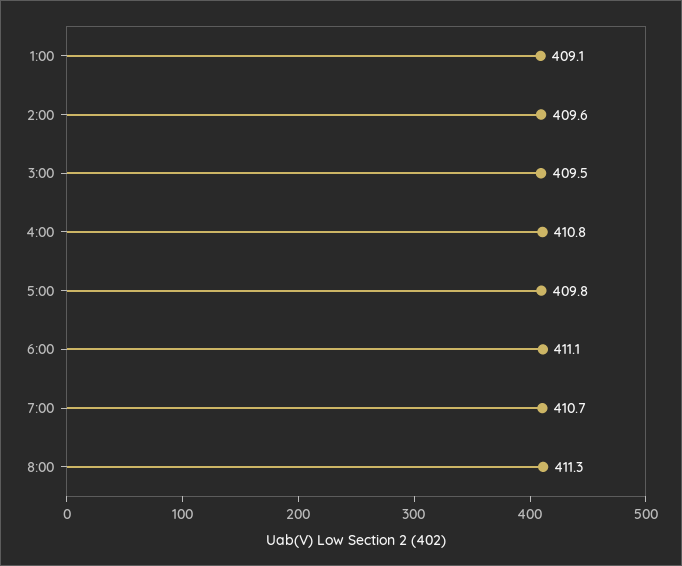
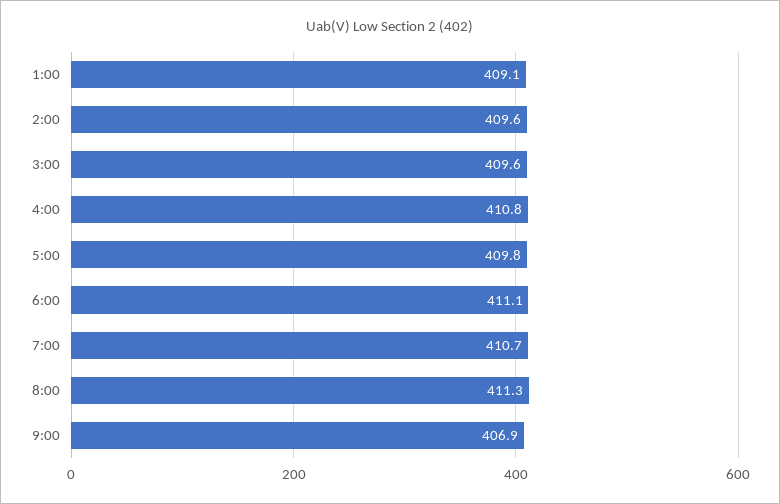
3:00: 409.5 -> 409.6
9:00: none -> 406.9

